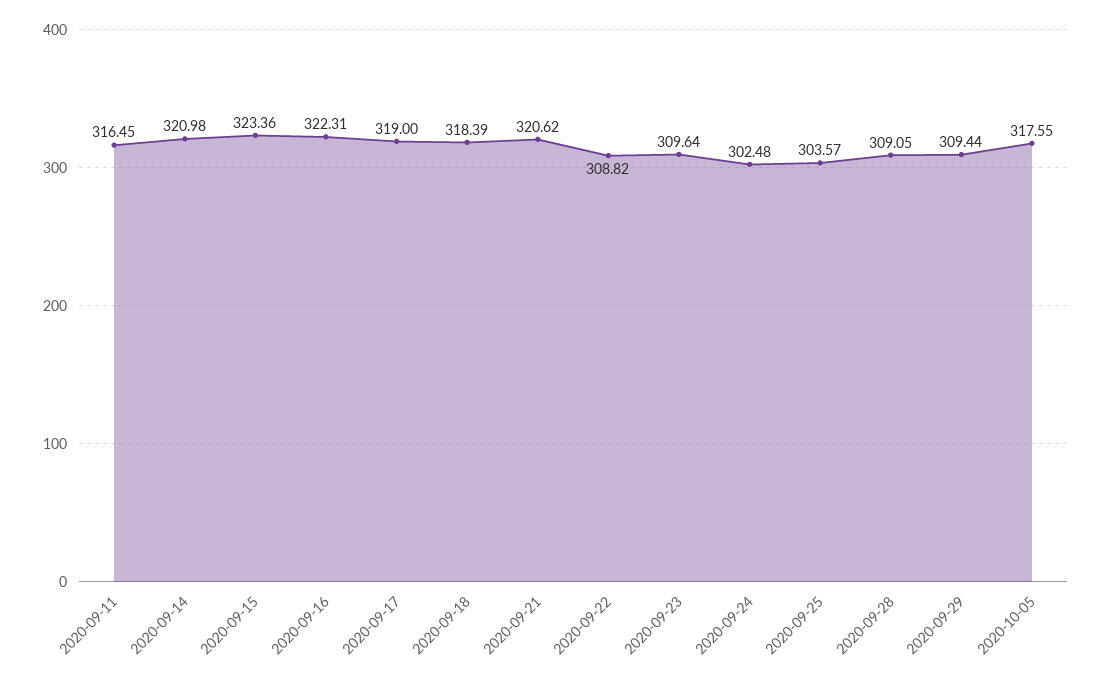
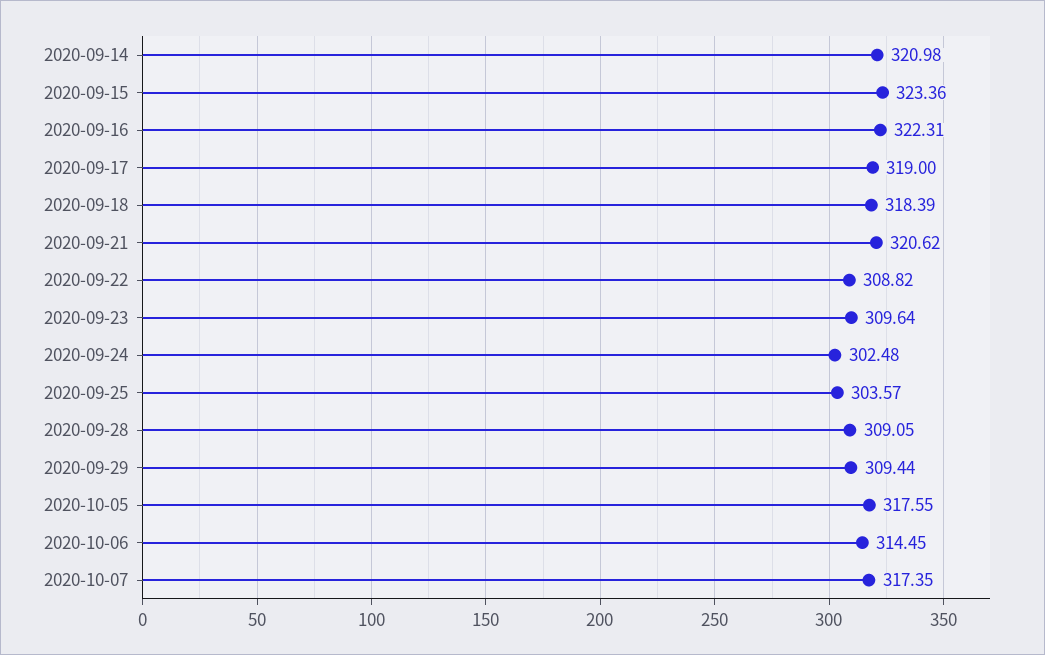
2020-09-11: 316.45 -> none
2020-10-06: none -> 314.45
2020-10-07: none -> 317.35

